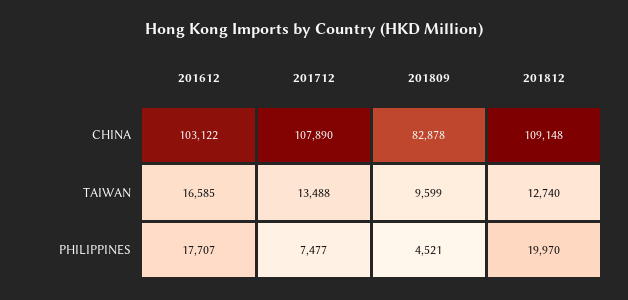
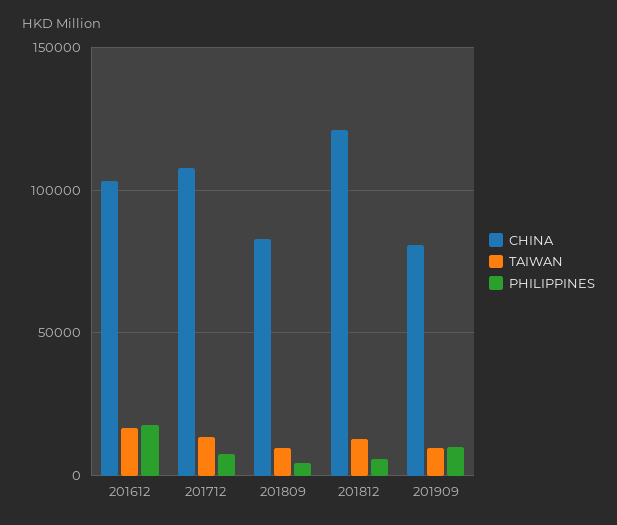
CHINA, 201812: 109148 -> 120000
PHILIPPINES, 201812: 19970 -> 5000
CHINA, 201909: none -> 80000
TAIWAN, 201909: none -> 10000
PHILIPPINES, 201909: none -> 10000

